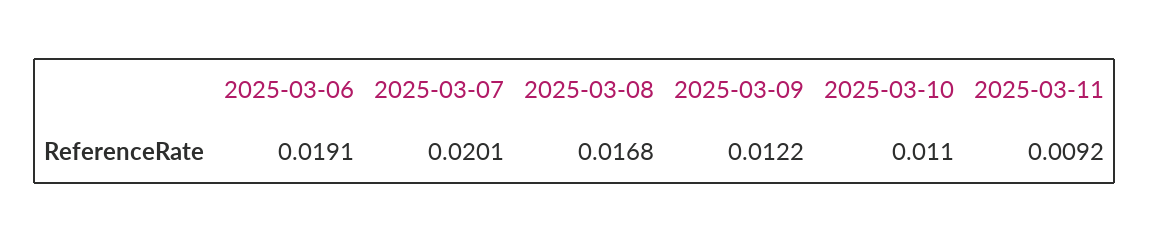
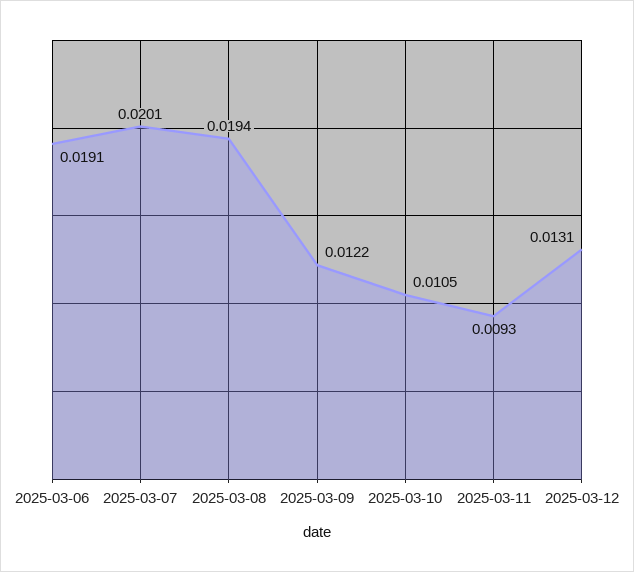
2025-03-08: 0.0168 -> 0.0194
2025-03-10: 0.011 -> 0.0105
2025-03-11: 0.0092 -> 0.0093
2025-03-12: none -> 0.0131

